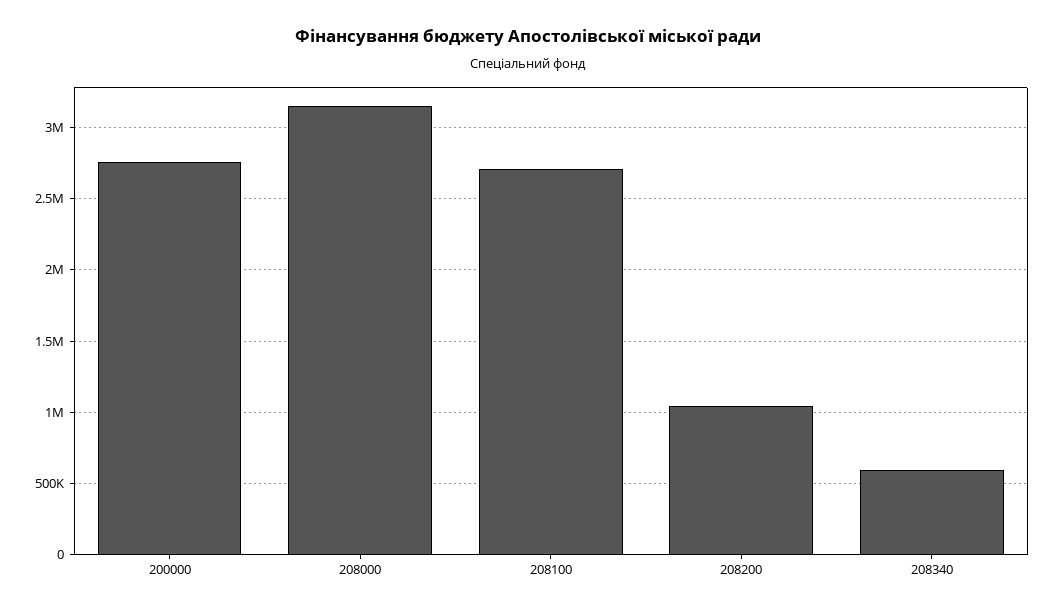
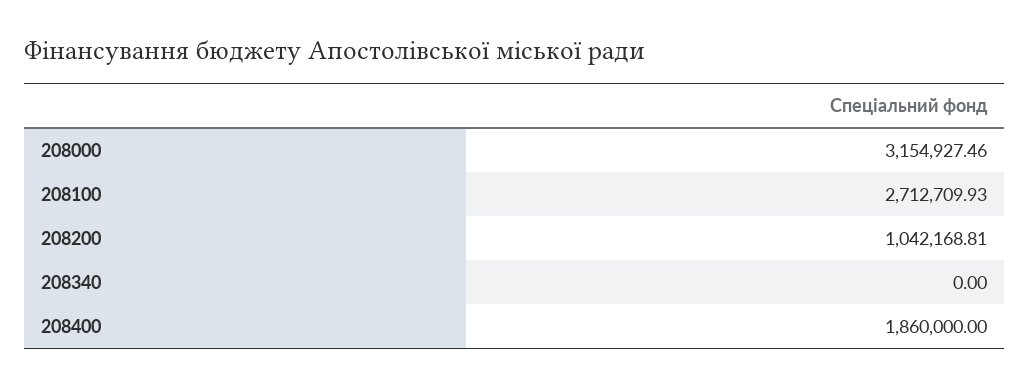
200000: 2750000 -> none
208340: 600000 -> 0
208400: none -> 1860000

